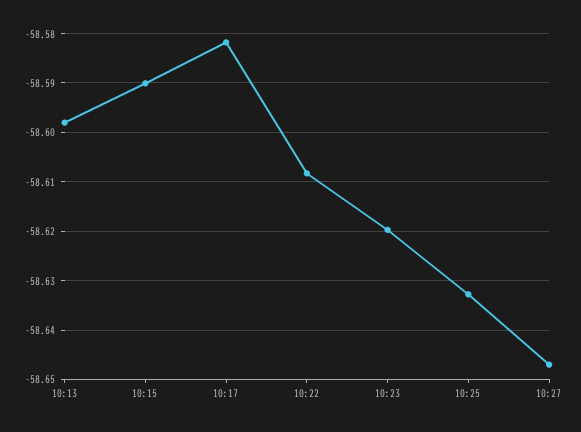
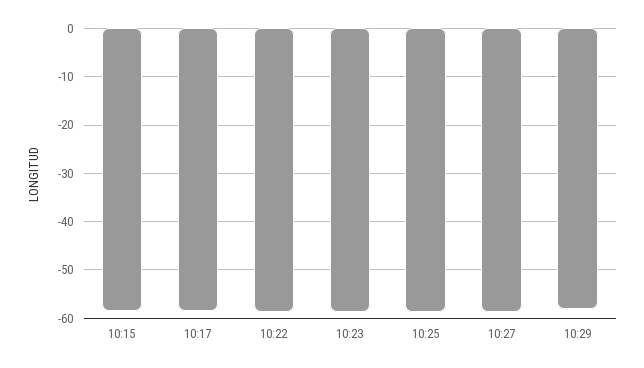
10:13: -58.598 -> none
10:29: none -> -58

